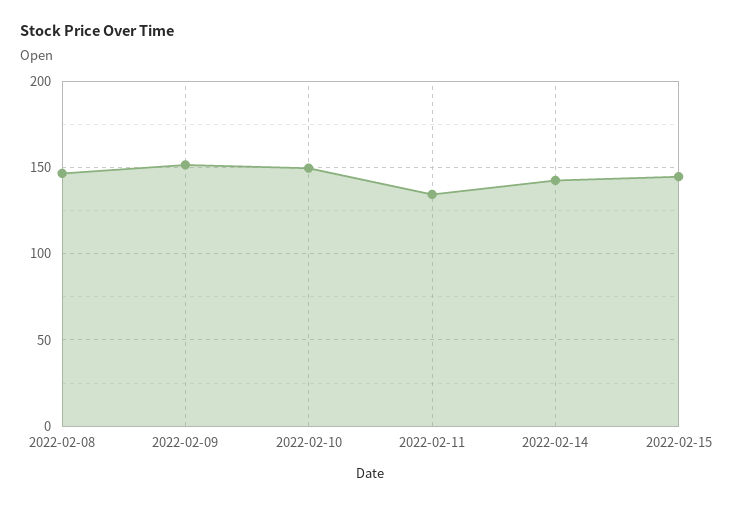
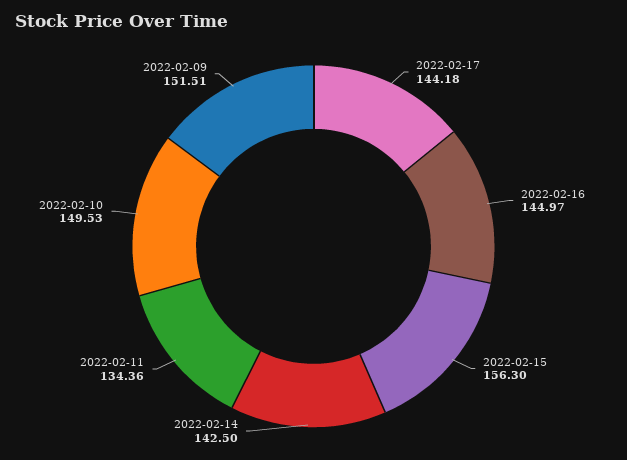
2022-02-08: 145 -> none
2022-02-15: 145 -> 156.3
2022-02-17: none -> 144.18
2022-02-16: none -> 144.97

